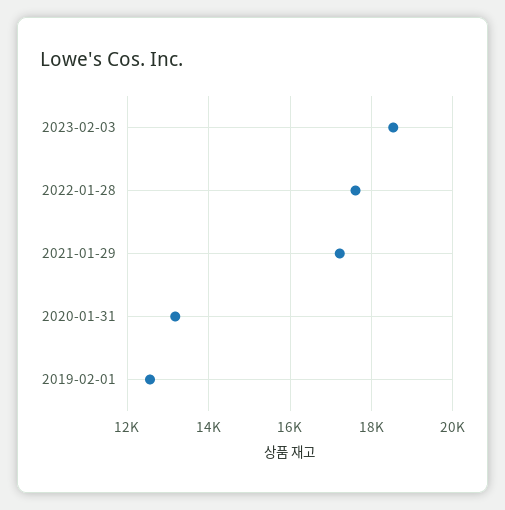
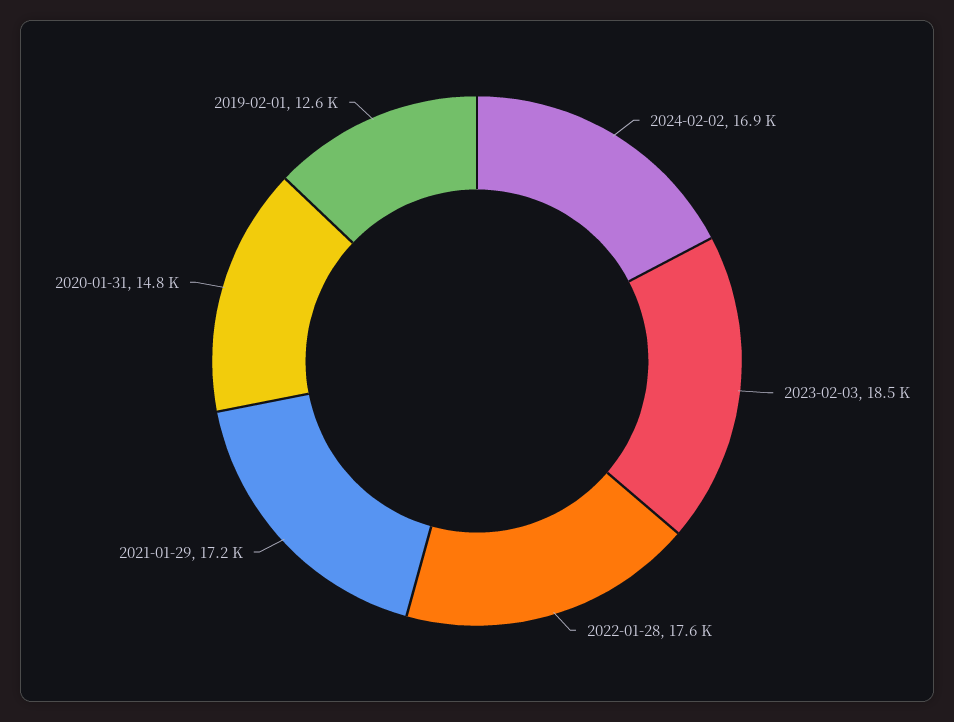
2020-01-31: 13200 -> 14800
2024-02-02: none -> 16900

